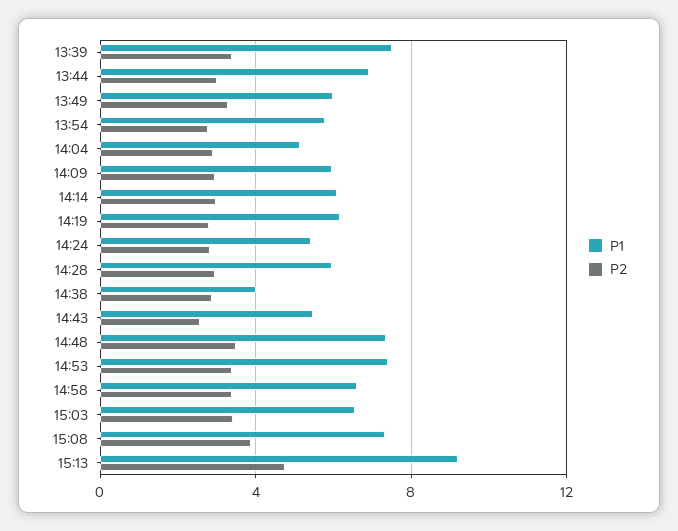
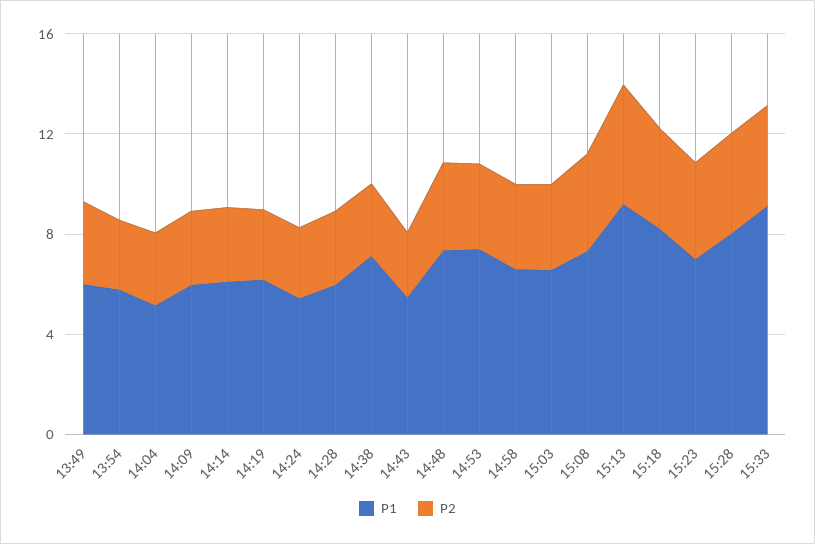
P1, 13:39: 7.5 -> none
P2, 13:39: 3.5 -> none
P1, 13:44: 7 -> none
P2, 13:44: 3 -> none
P1, 14:38: 4 -> 7
P1, 15:18: none -> 8
P2, 15:18: none -> 4
P1, 15:23: none -> 7
P2, 15:23: none -> 4
P1, 15:28: none -> 8
P2, 15:28: none -> 4
P1, 15:33: none -> 9
P2, 15:33: none -> 4

